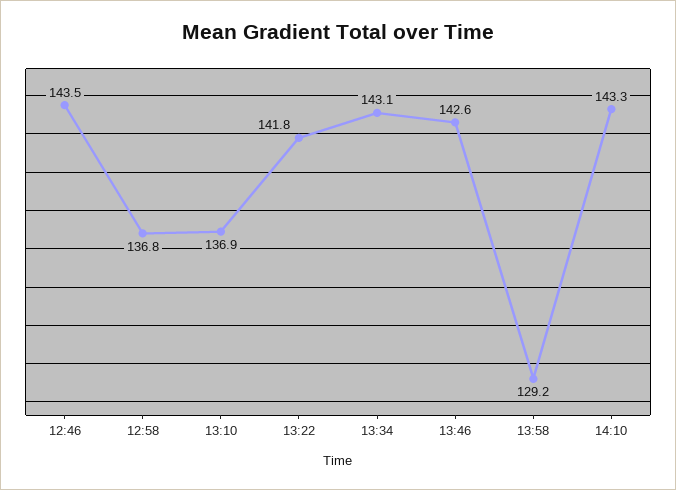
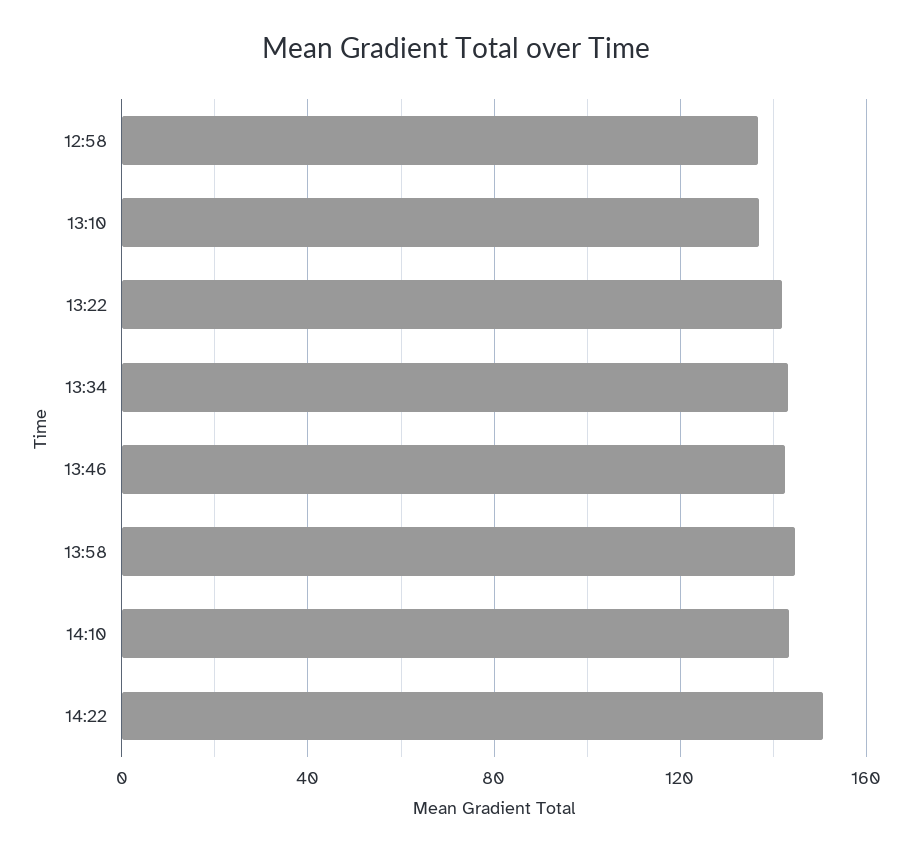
12:46: 143.5 -> none
13:58: 129.2 -> 145
14:22: none -> 150

